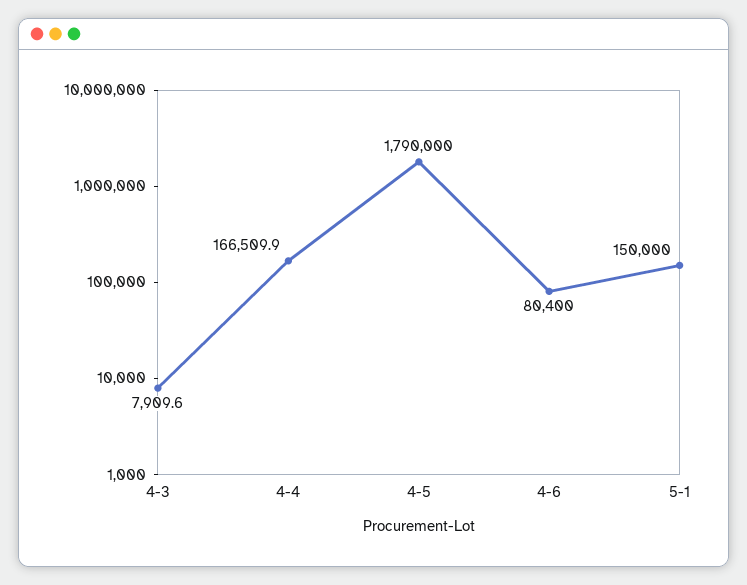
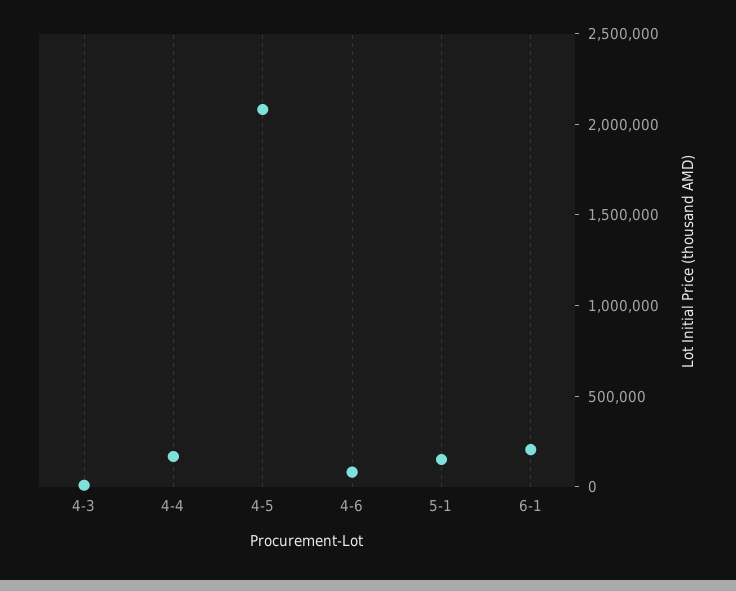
4-5: 1790000 -> 2100000
6-1: none -> 200000

